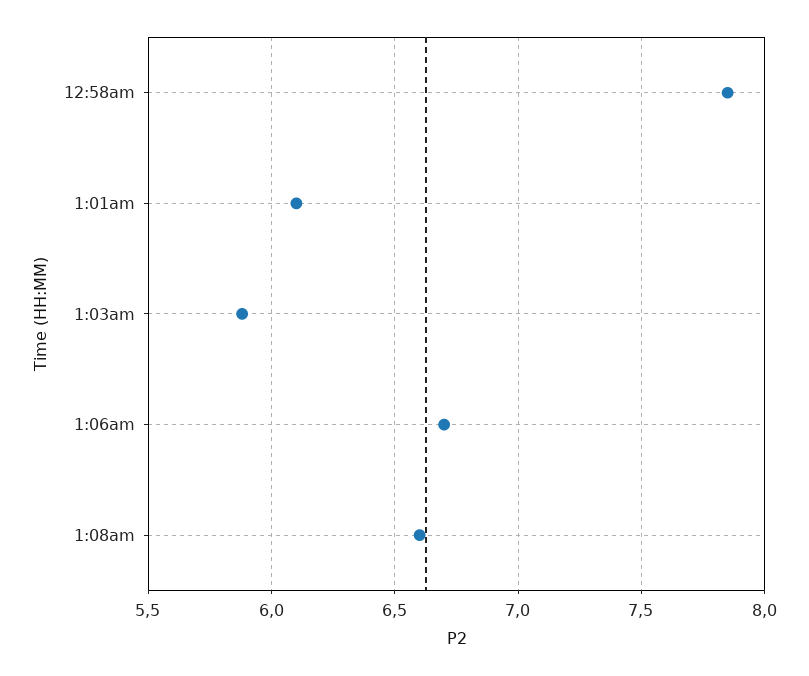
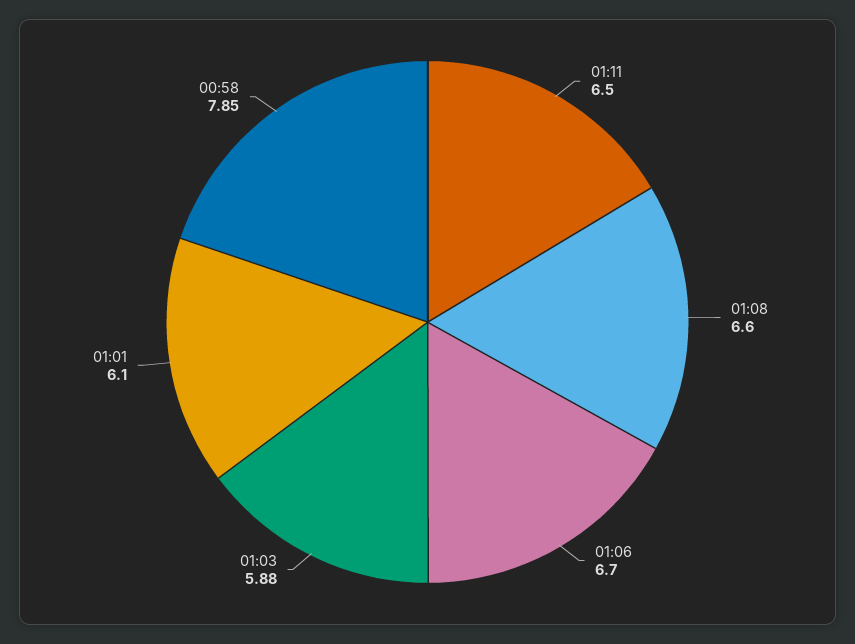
01:11: none -> 6.5

